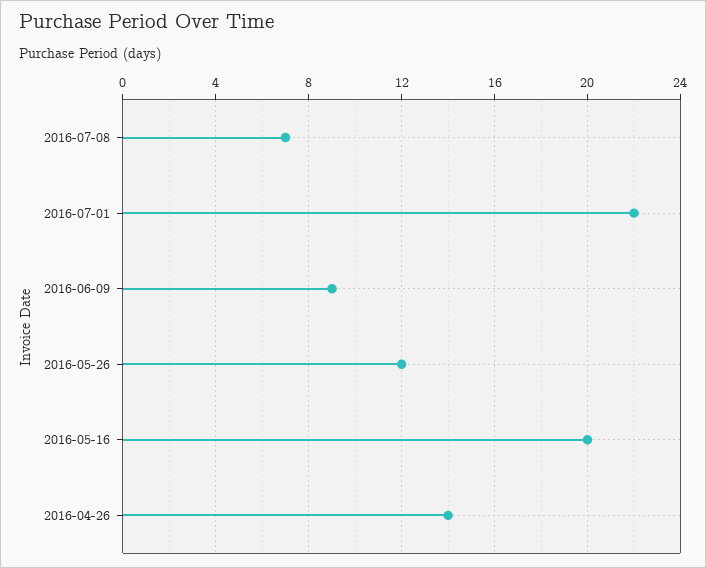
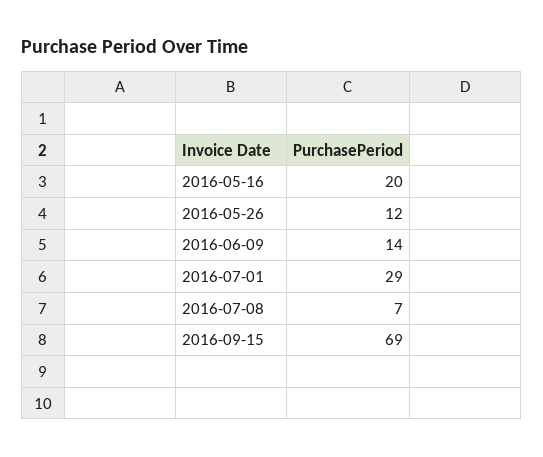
2016-07-01: 22 -> 29
2016-06-09: 9 -> 14
2016-04-26: 14 -> none
2016-09-15: none -> 69

